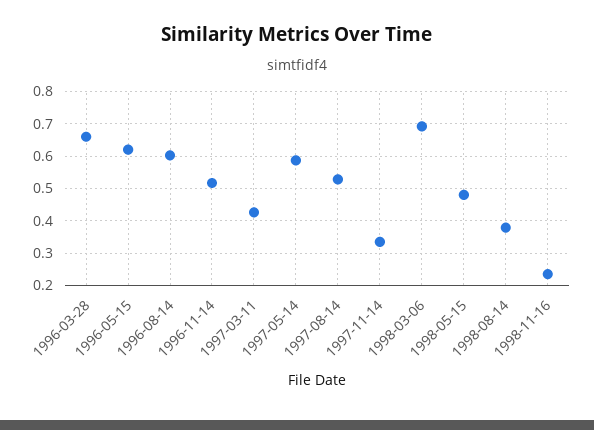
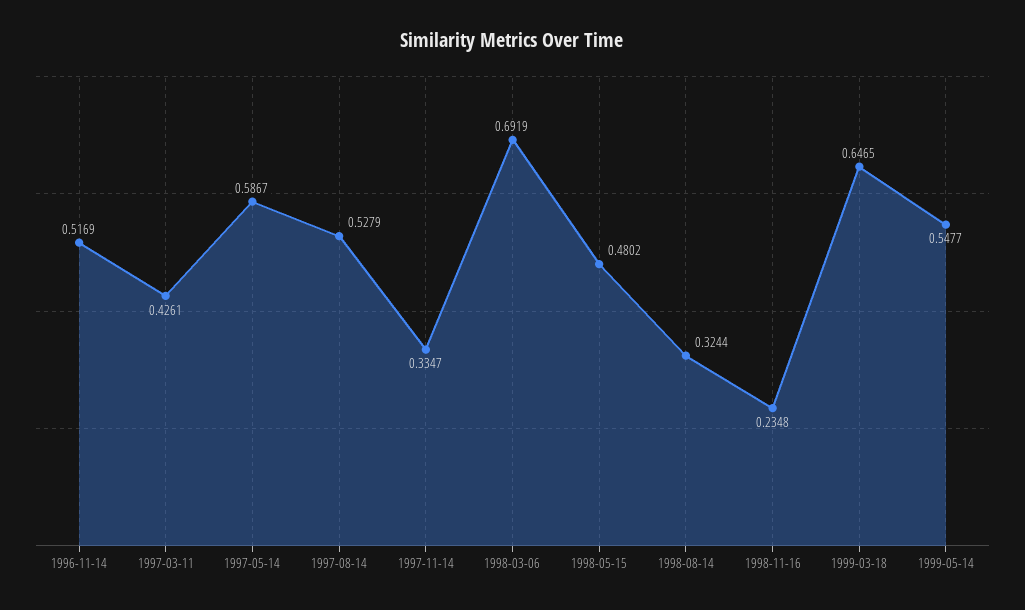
1996-03-28: 0.66 -> none
1996-05-15: 0.62 -> none
1996-08-14: 0.6 -> none
1998-08-14: 0.38 -> 0.3244
1999-03-18: none -> 0.6465
1999-05-14: none -> 0.5477

